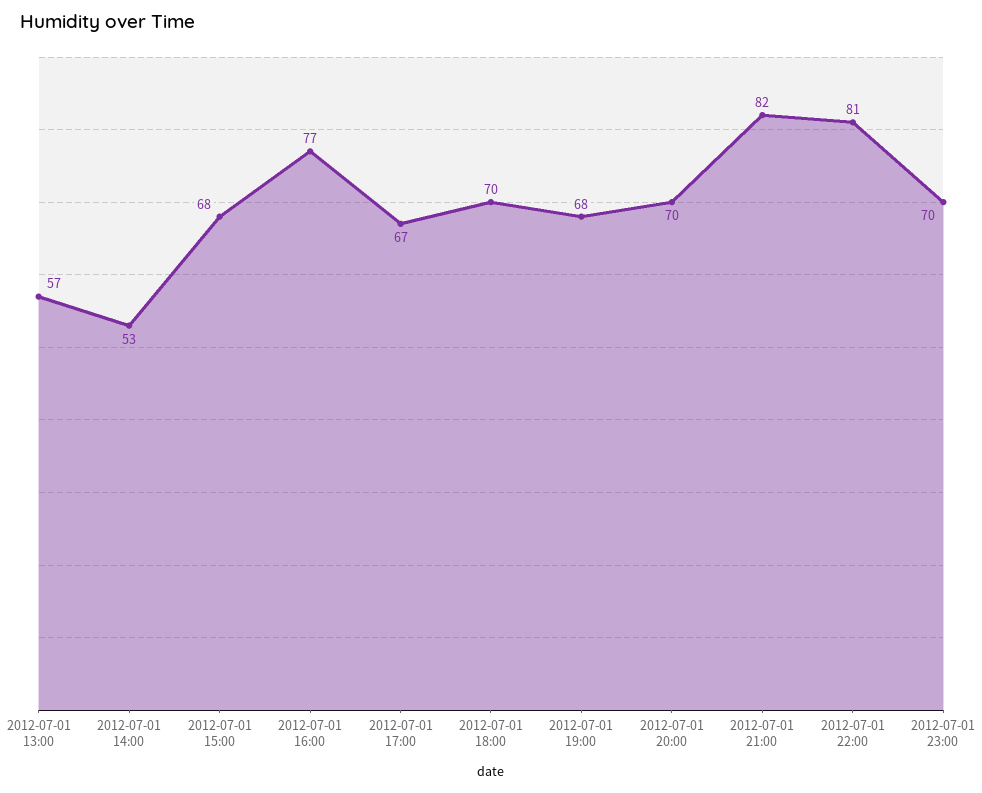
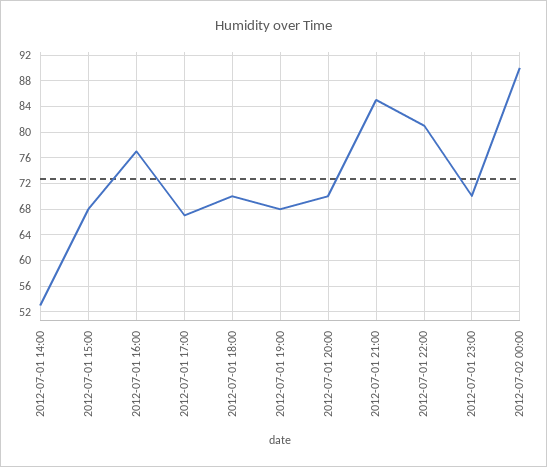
2012-07-01 13:00: 57 -> none
2012-07-01 21:00: 82 -> 85
2012-07-02 00:00: none -> 90

